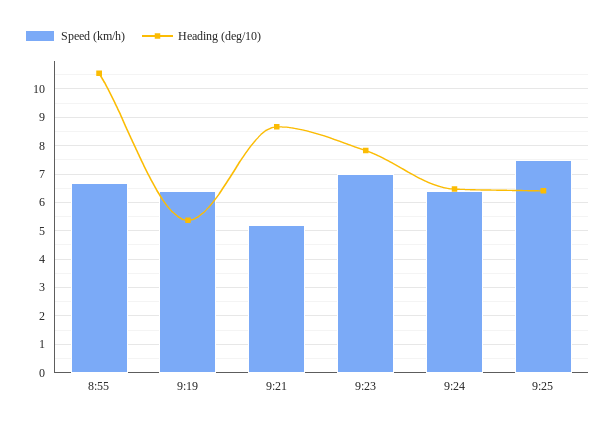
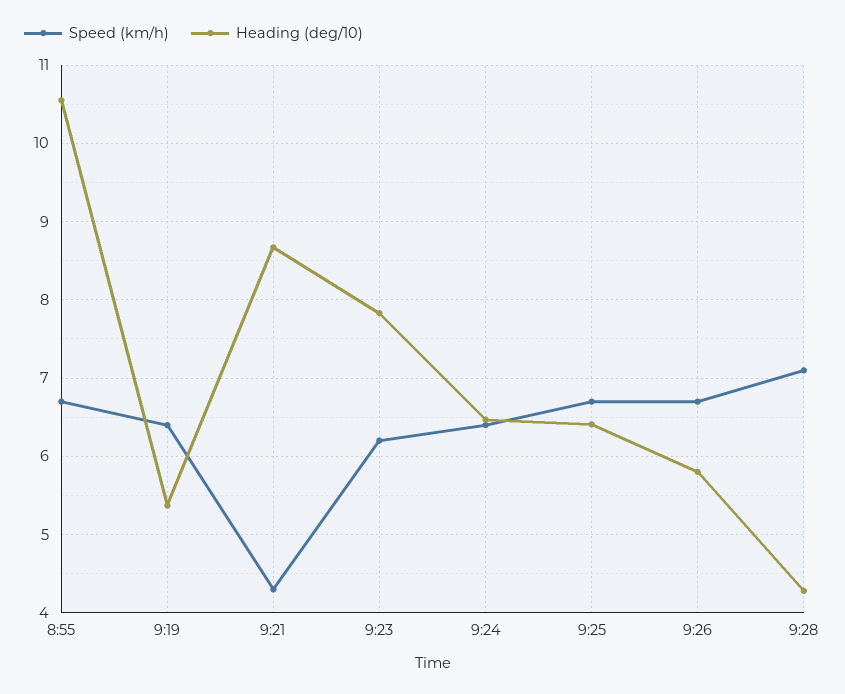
Speed (km/h), 9:21: 5.25 -> 4.3
Speed (km/h), 9:23: 7 -> 6.2
Speed (km/h), 9:25: 7.5 -> 6.7
Speed (km/h), 9:26: none -> 6.7
Heading (deg/10), 9:26: none -> 5.8
Speed (km/h), 9:28: none -> 7.1
Heading (deg/10), 9:28: none -> 4.3

